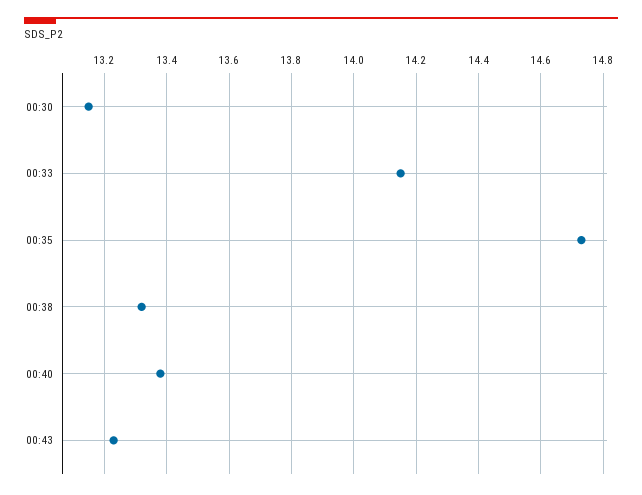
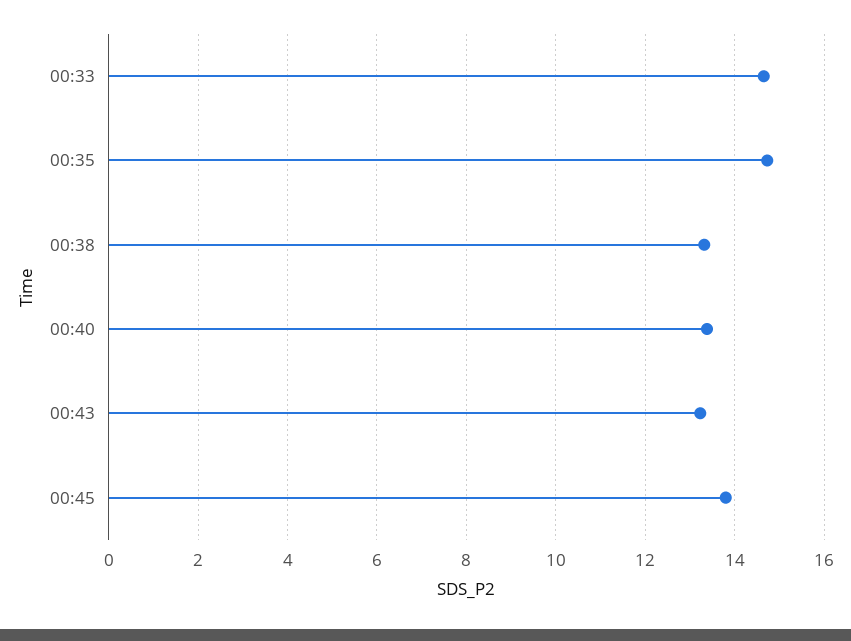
00:30: 13.15 -> none
00:33: 14.15 -> 14.6
00:45: none -> 13.8

